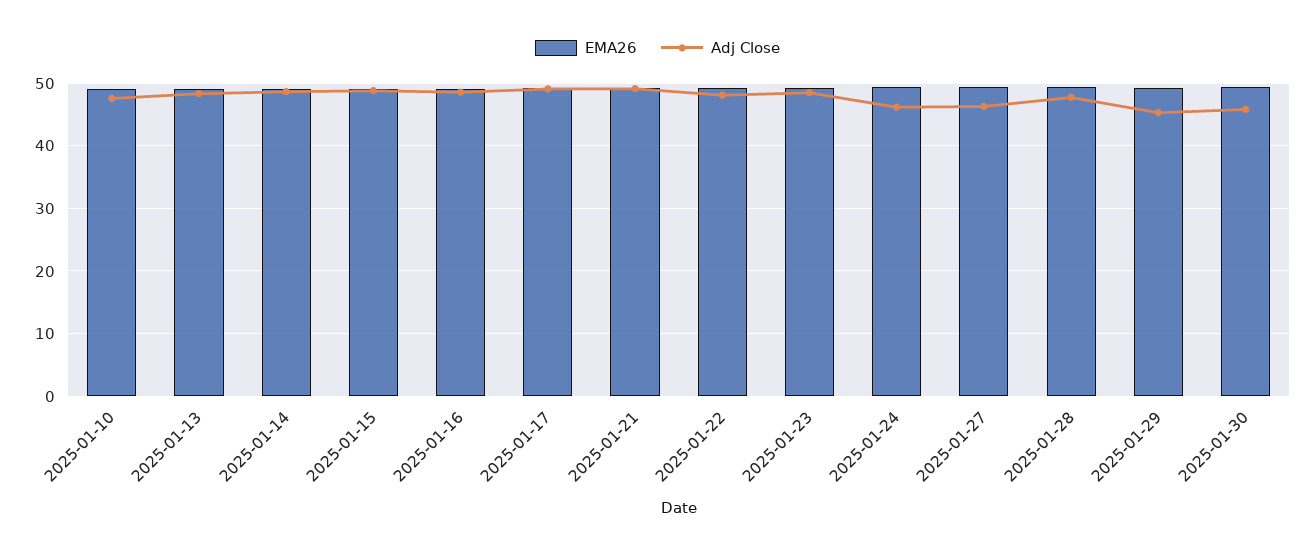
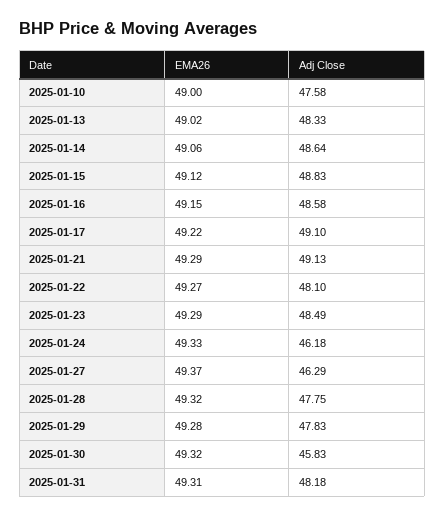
Adj Close, 2025-01-29: 45 -> 47.83
EMA26, 2025-01-31: none -> 49.31
Adj Close, 2025-01-31: none -> 48.18

